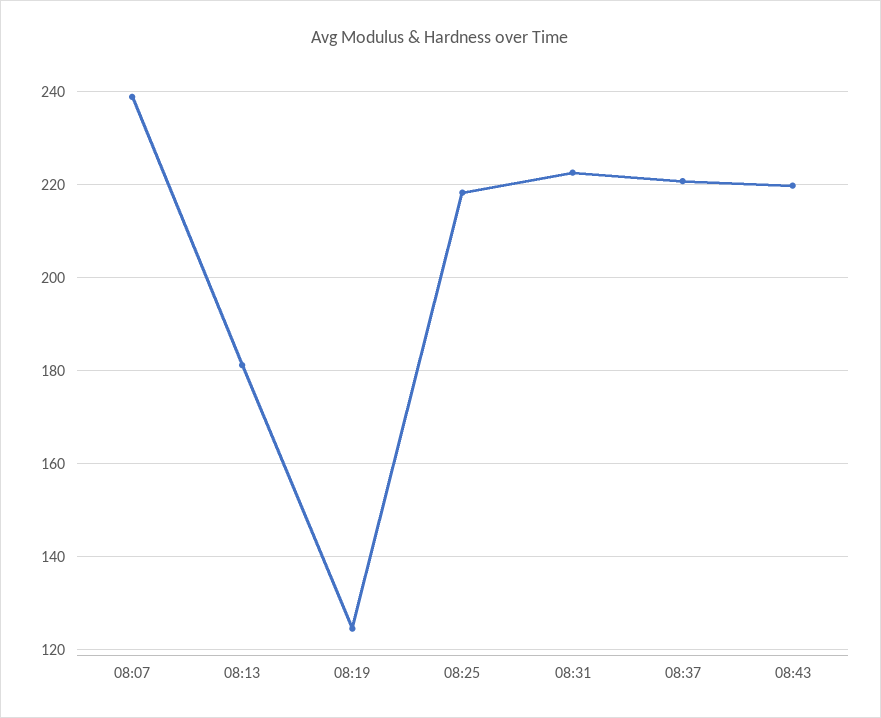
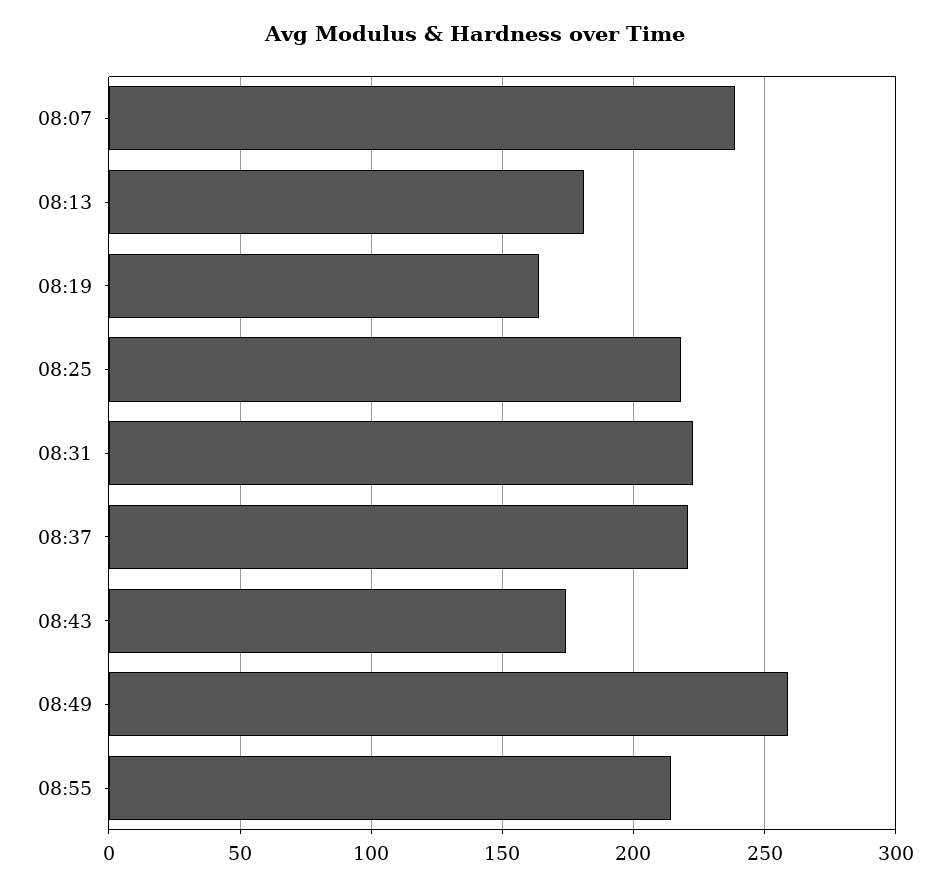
08:19: 124 -> 165
08:43: 220 -> 175
08:49: none -> 260
08:55: none -> 215

